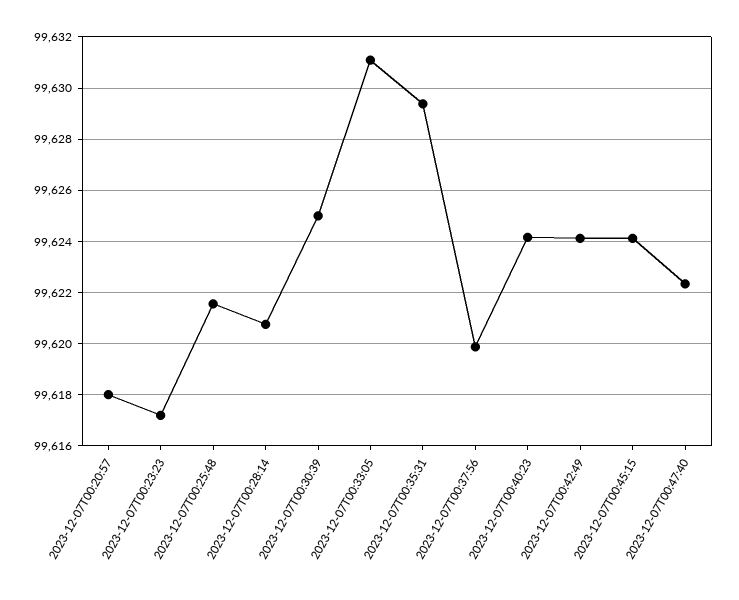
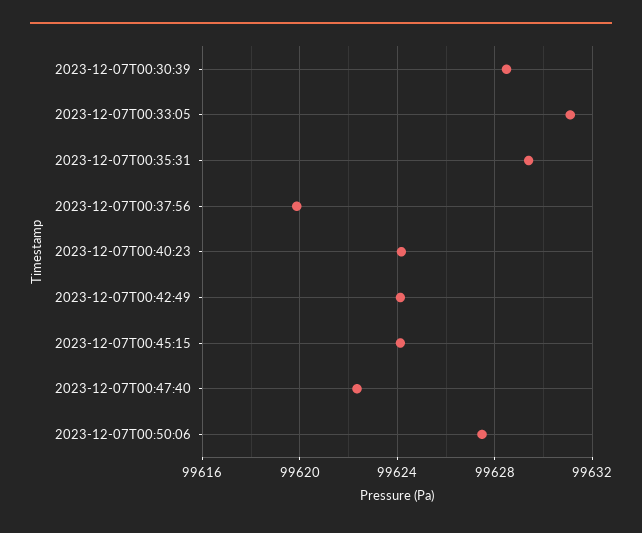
2023-12-07T00:20:57: 99618 -> none
2023-12-07T00:23:23: 99617.25 -> none
2023-12-07T00:25:48: 99621.5 -> none
2023-12-07T00:28:14: 99620.75 -> none
2023-12-07T00:30:39: 99625 -> 99628.5
2023-12-07T00:50:06: none -> 99627.5

